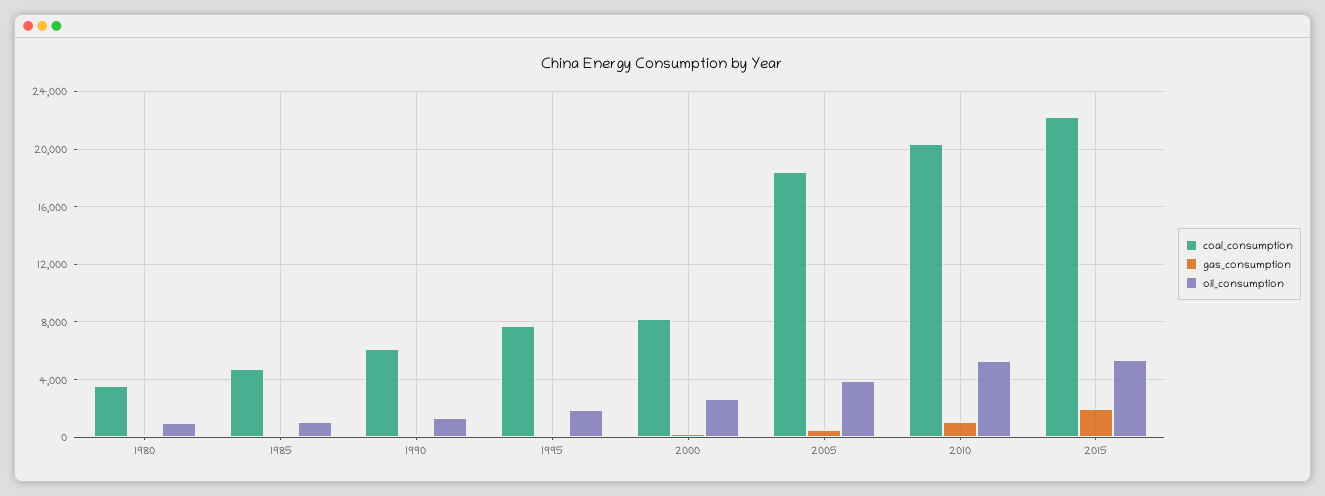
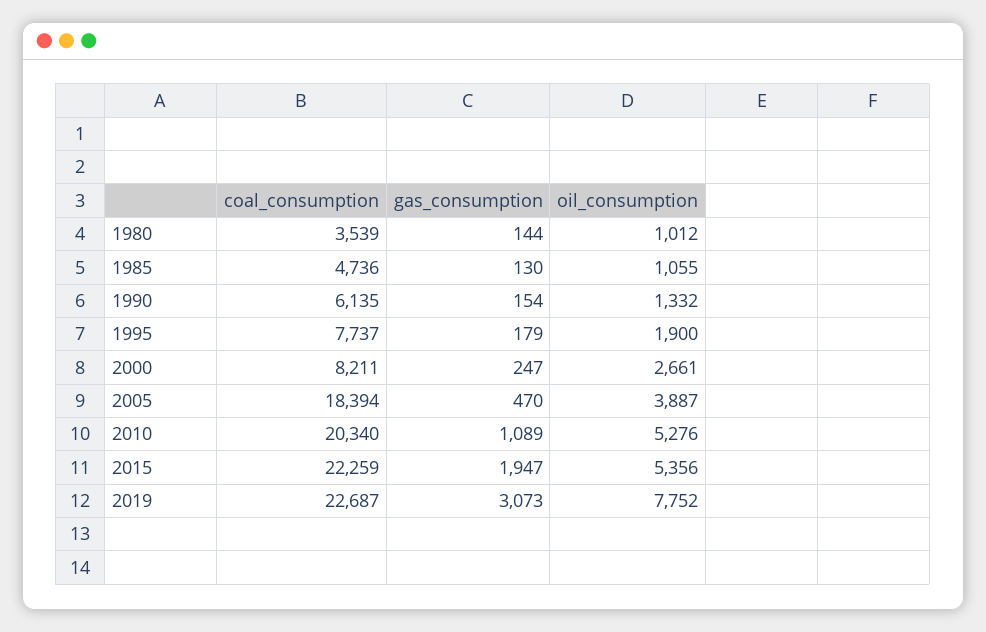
coal_consumption, 2019: none -> 22687
gas_consumption, 2019: none -> 3073
oil_consumption, 2019: none -> 7752

